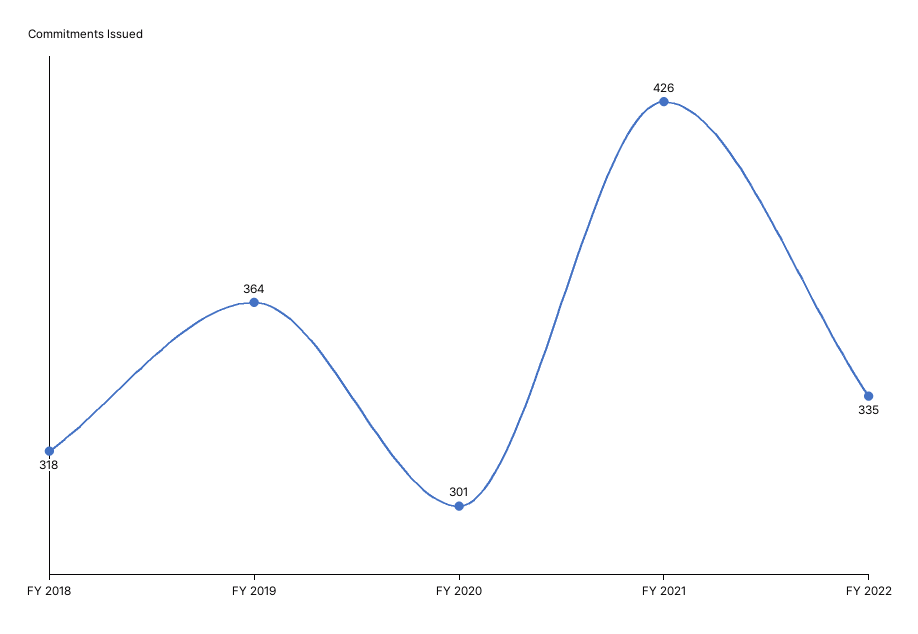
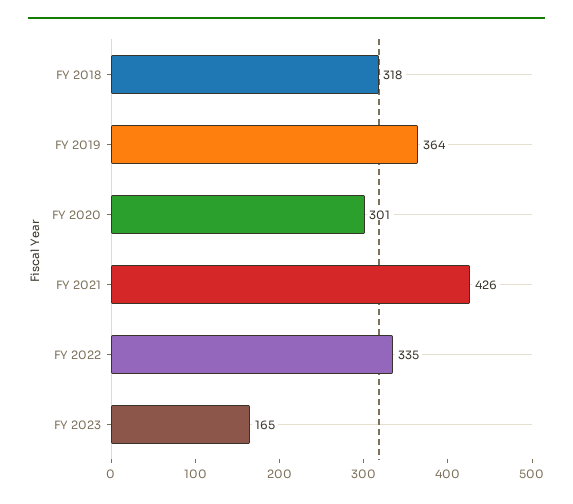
FY 2023: none -> 165

